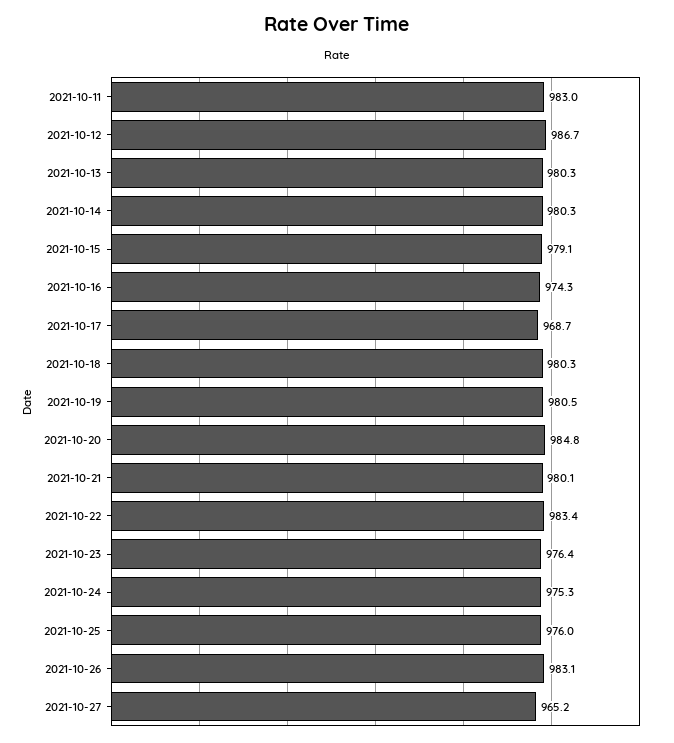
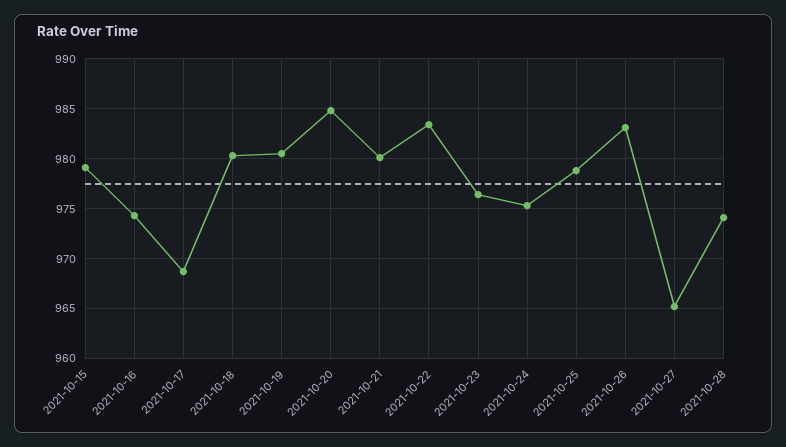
2021-10-11: 983 -> none
2021-10-12: 986.7 -> none
2021-10-13: 980.3 -> none
2021-10-14: 980.3 -> none
2021-10-25: 976 -> 979
2021-10-28: none -> 974

